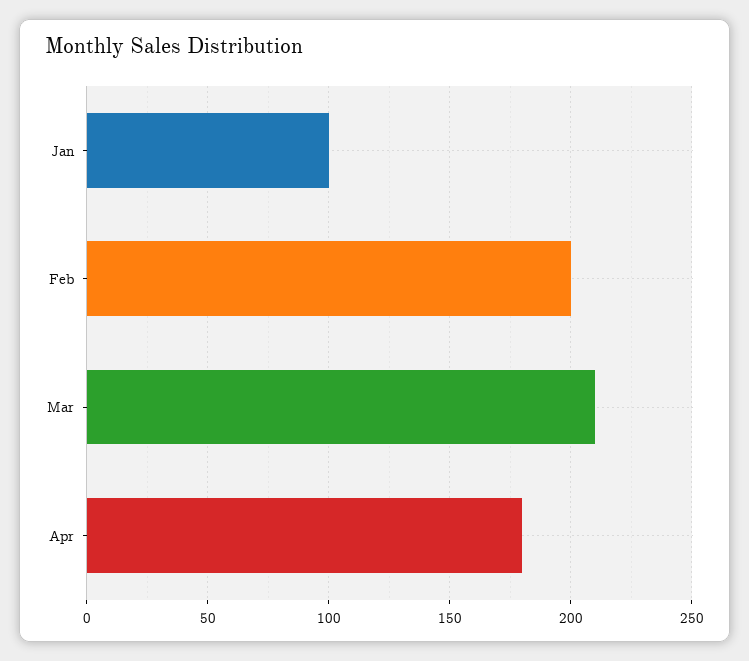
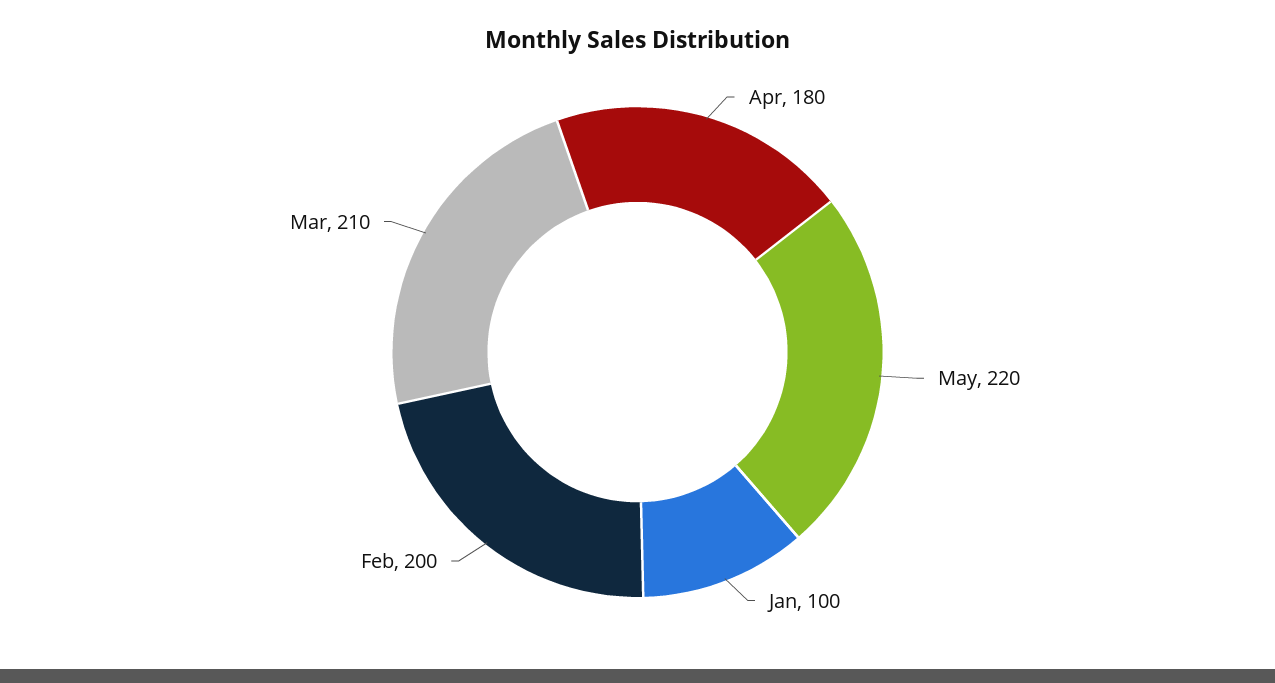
May: none -> 220

